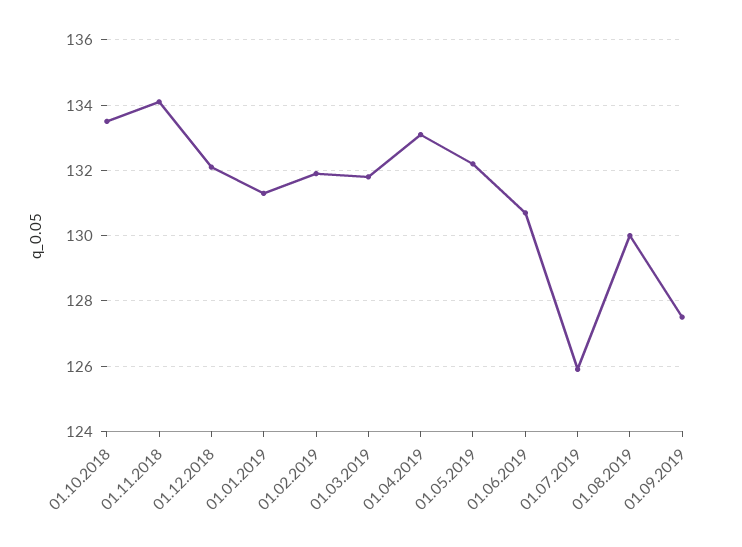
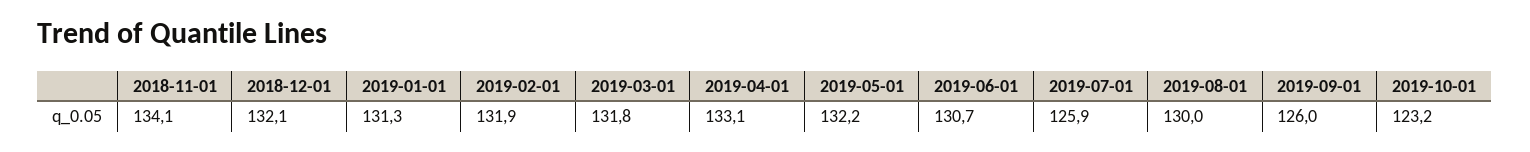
01.10.2018: 133.5 -> none
01.09.2019: 127.5 -> 126
2019-10-01: none -> 123.2

